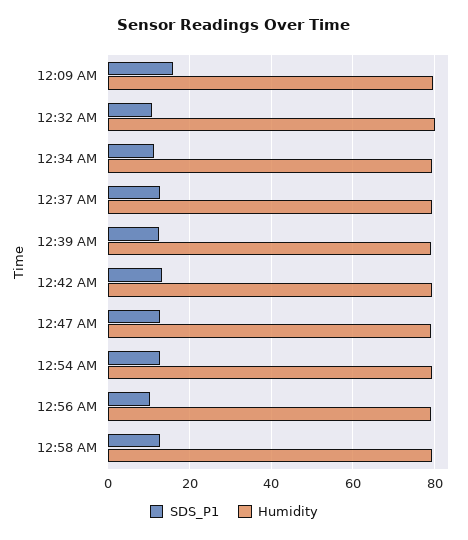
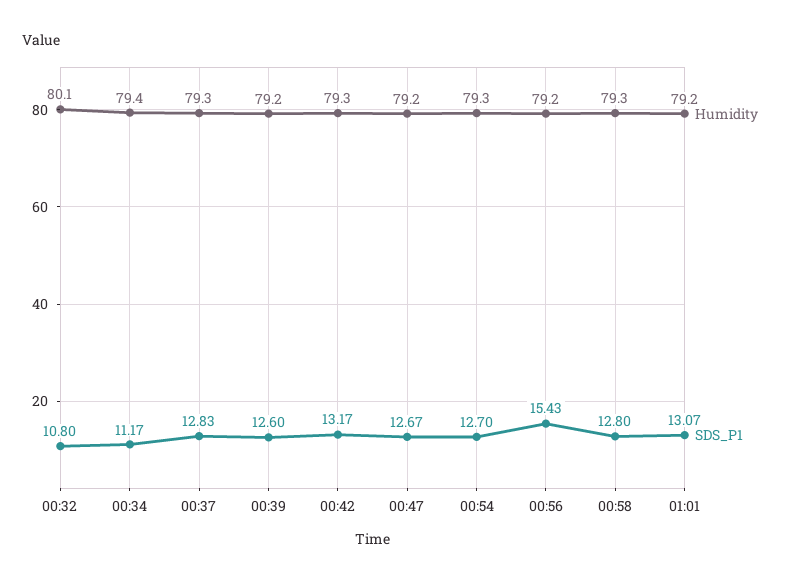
SDS_P1, 12:09 AM: 16 -> none
Humidity, 12:09 AM: 80 -> none
SDS_P1, 12:56 AM: 10 -> 15.43
Humidity, 01:01: none -> 79.2
SDS_P1, 01:01: none -> 13.07

